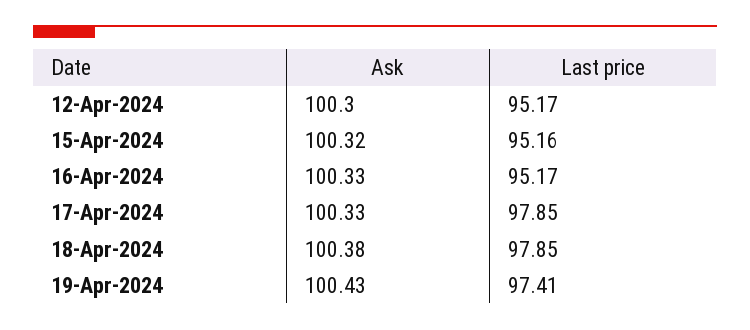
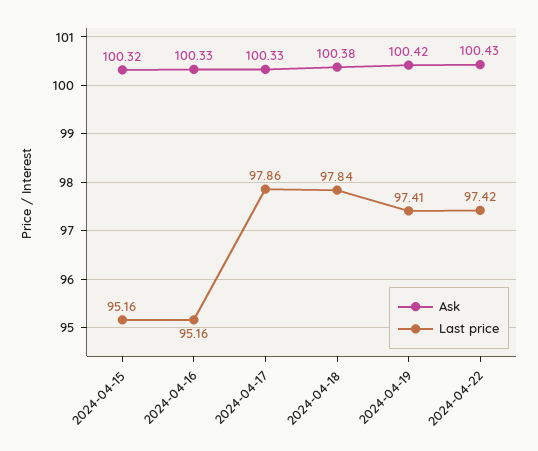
Ask, 12-Apr-2024: 100.3 -> none
Last price, 12-Apr-2024: 95.17 -> none
Last price, 16-Apr-2024: 95.17 -> 95.16
Last price, 17-Apr-2024: 97.85 -> 97.86
Last price, 18-Apr-2024: 97.85 -> 97.84
Ask, 19-Apr-2024: 100.43 -> 100.42
Ask, 2024-04-22: none -> 100.43
Last price, 2024-04-22: none -> 97.42

